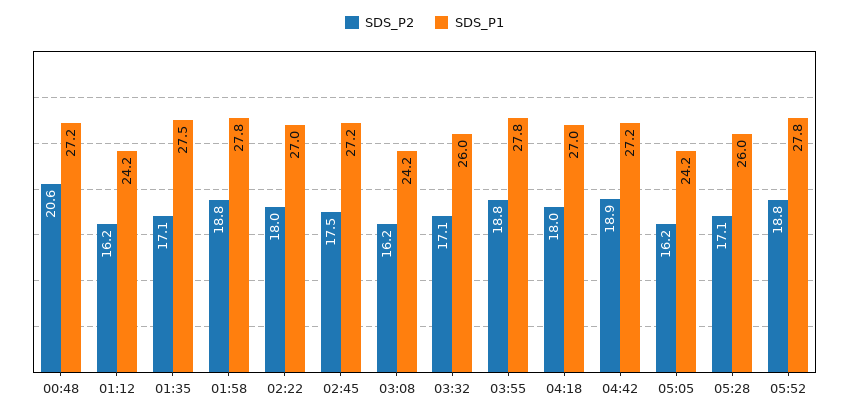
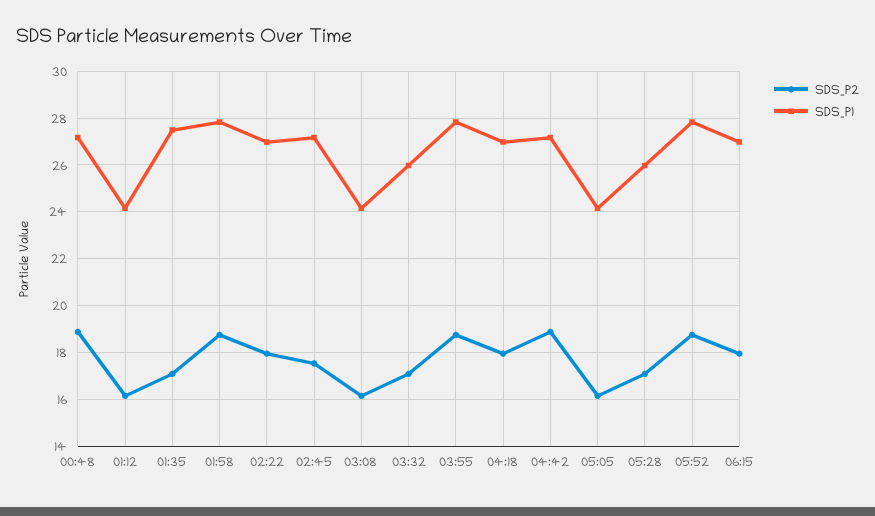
SDS_P2, 00:48: 20.6 -> 19
SDS_P2, 06:15: none -> 18
SDS_P1, 06:15: none -> 27

